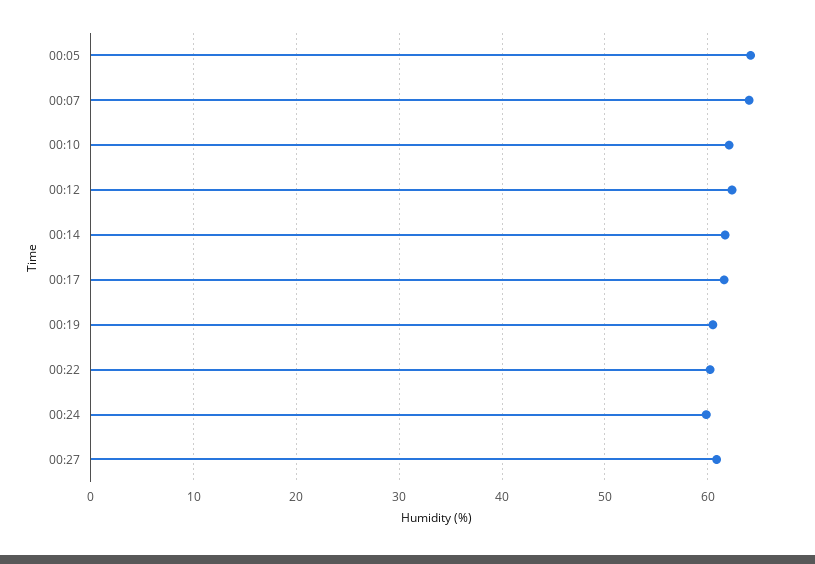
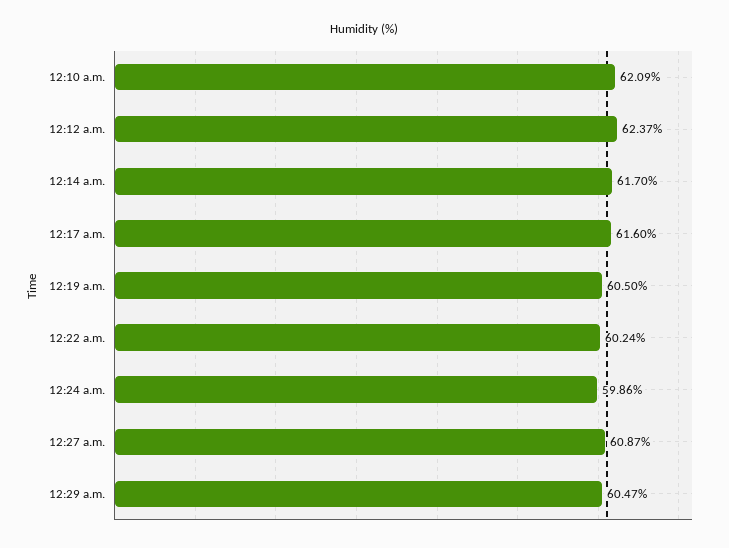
00:05: 64 -> none
00:07: 64 -> none
12:29 a.m.: none -> 60.47

